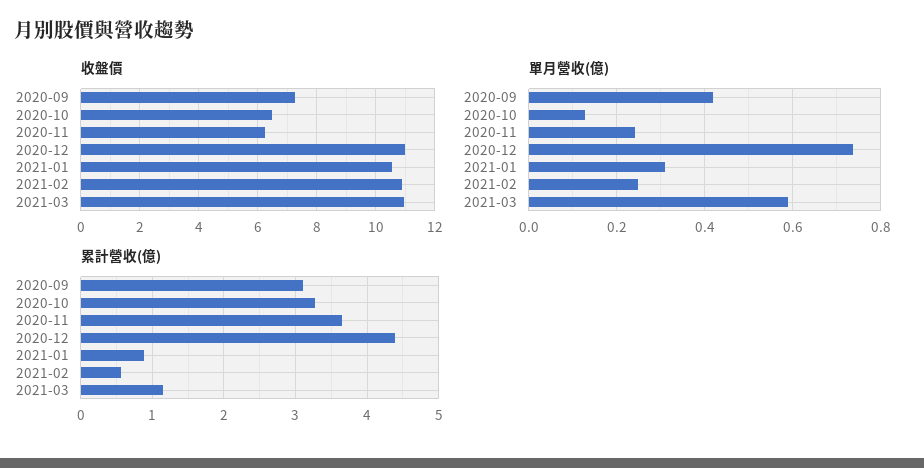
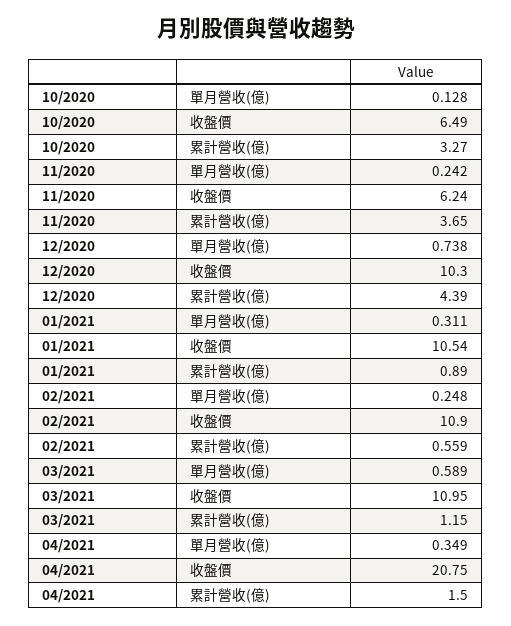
收盤價, 2020-09: 7.25 -> none
收盤價, 2020-12: 11 -> 10.3
單月營收(億), 2020-09: 0.42 -> none
累計營收(億), 2020-09: 3.1 -> none
單月營收(億), 04/2021: none -> 0.349
收盤價, 04/2021: none -> 20.75
累計營收(億), 04/2021: none -> 1.5

